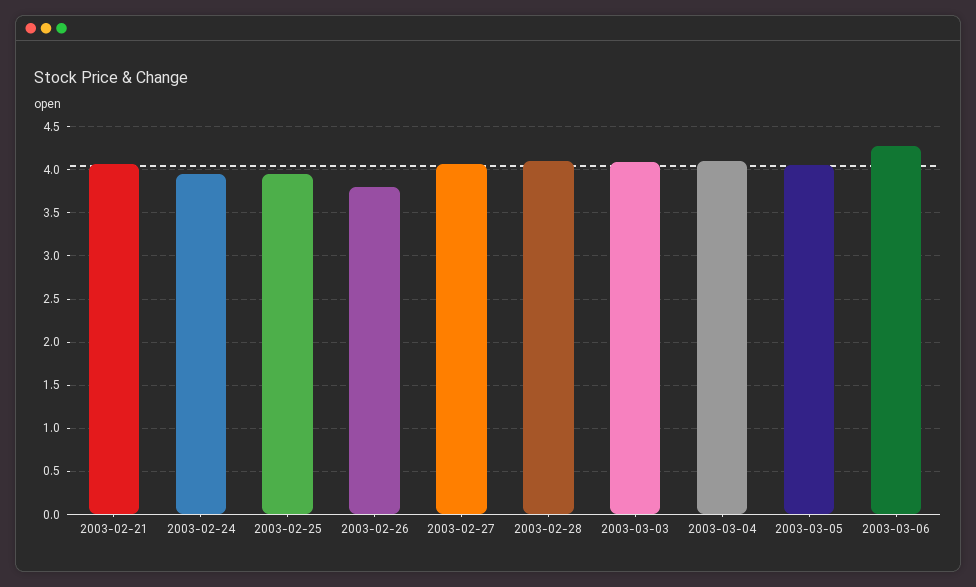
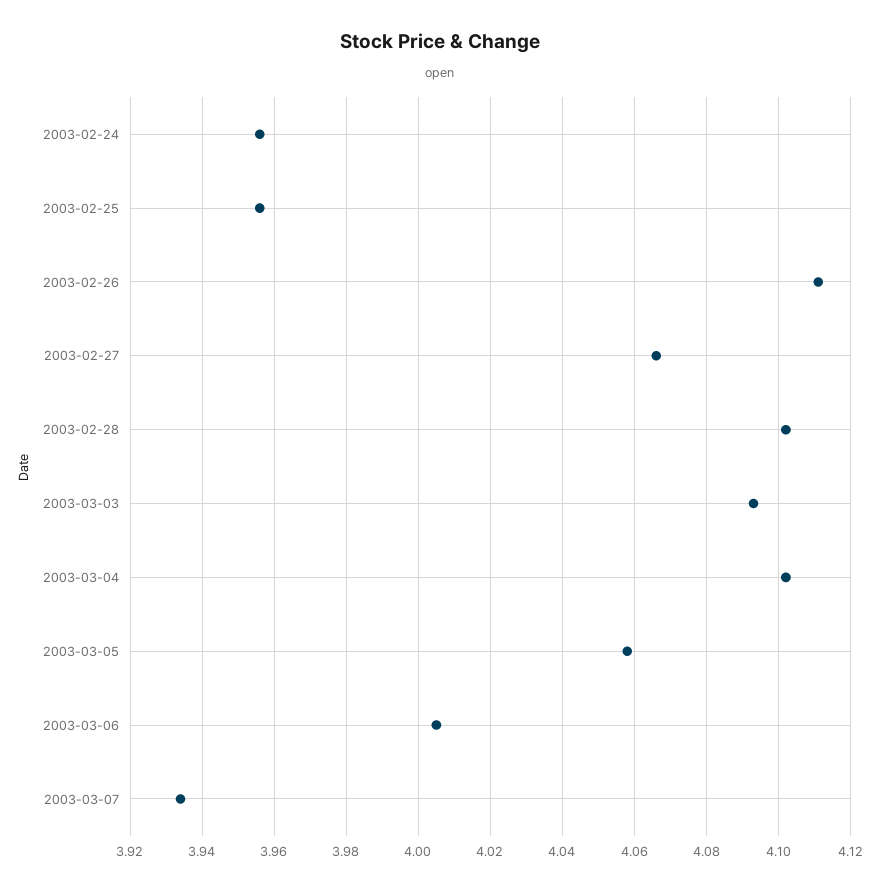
2003-02-21: 4.1 -> none
2003-02-26: 3.8 -> 4.11
2003-03-06: 4.3 -> 4.005
2003-03-07: none -> 3.935

